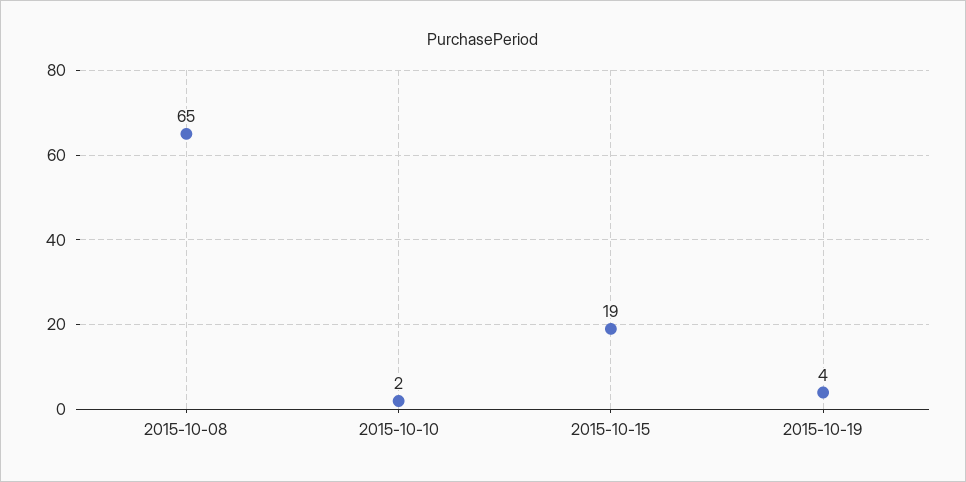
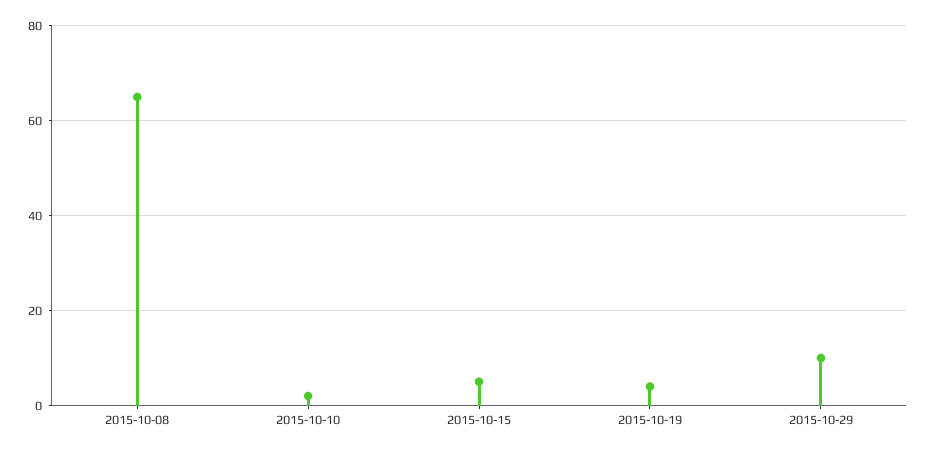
2015-10-15: 19 -> 5
2015-10-29: none -> 10

